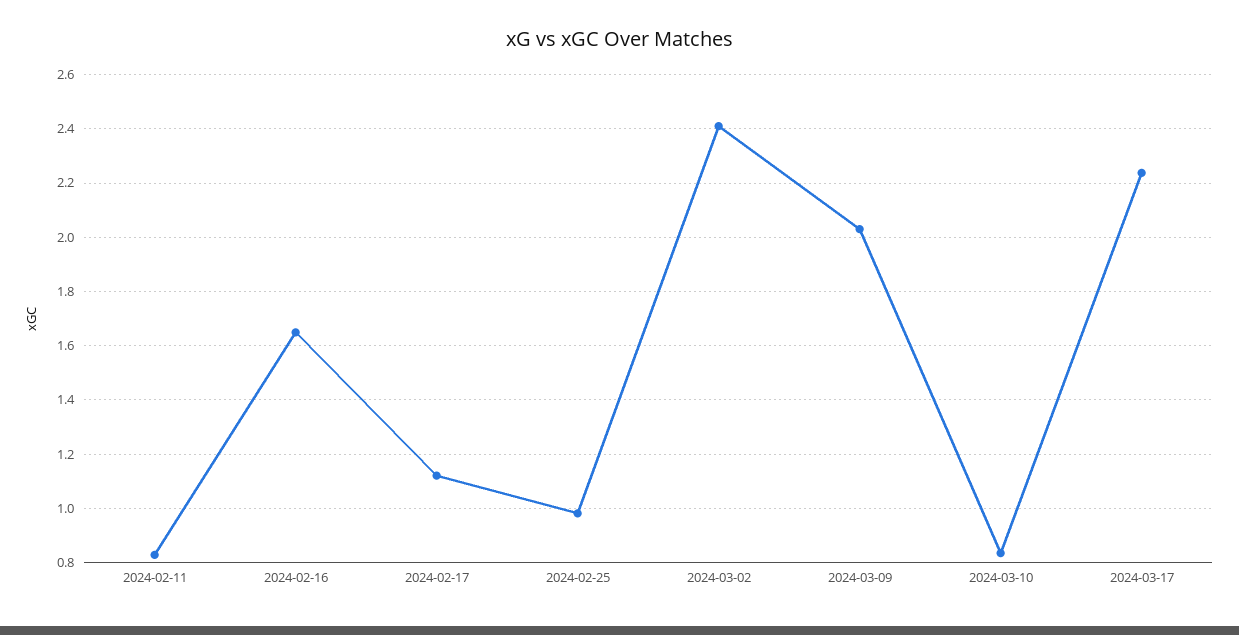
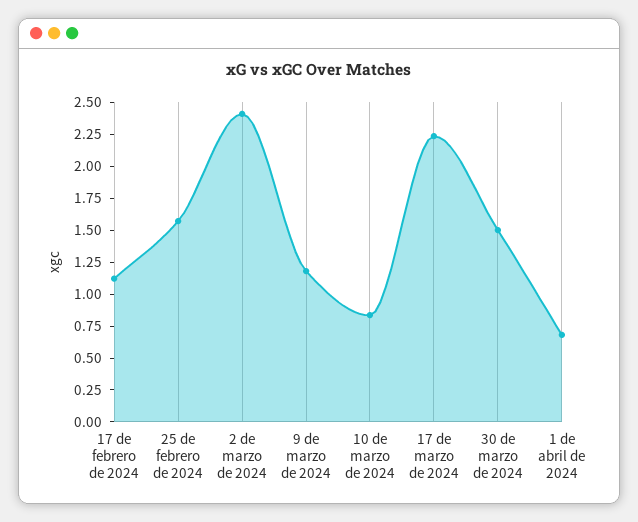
2024-02-11: 0.825 -> none
2024-02-16: 1.65 -> none
2024-02-25: 0.975 -> 1.5
2024-03-09: 2.025 -> 1.25
30 de marzo de 2024: none -> 1.5
1 de abril de 2024: none -> 0.75

